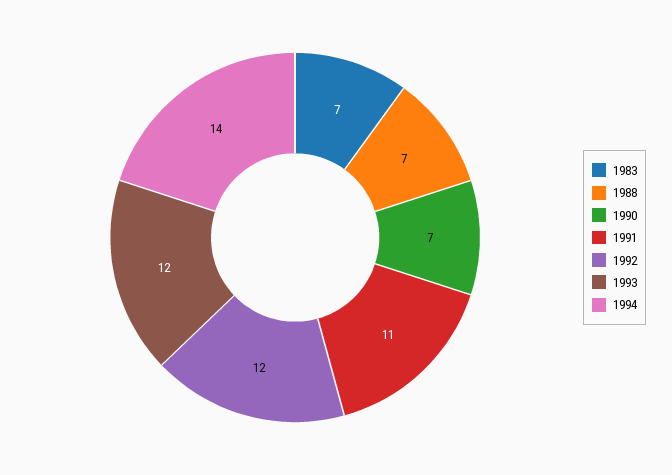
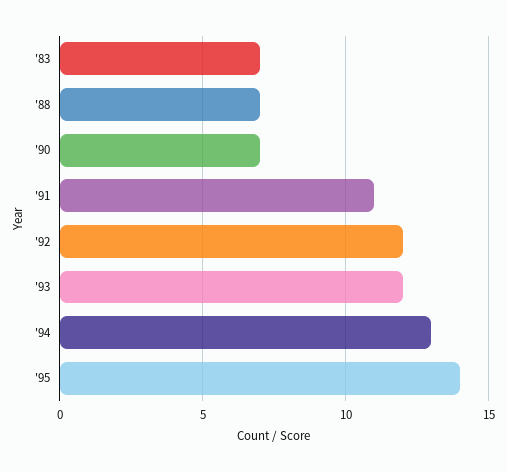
1994: 14 -> 13
'95: none -> 14

